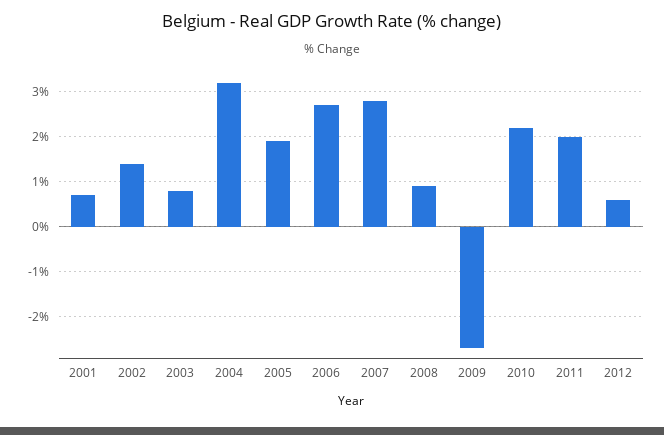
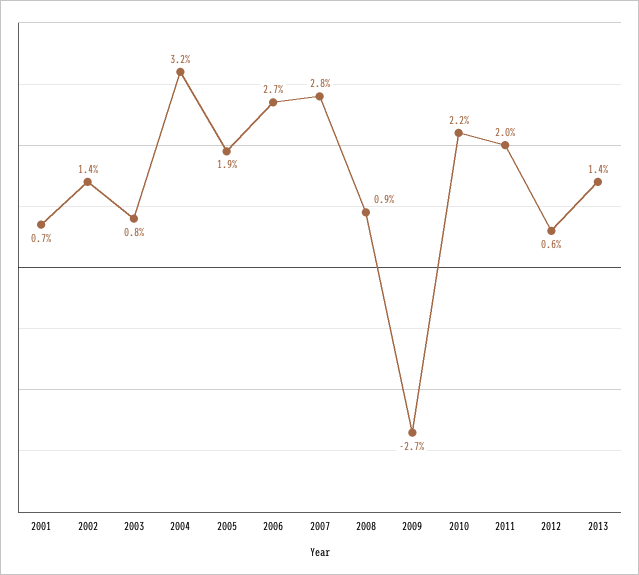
2013: none -> 1.4

